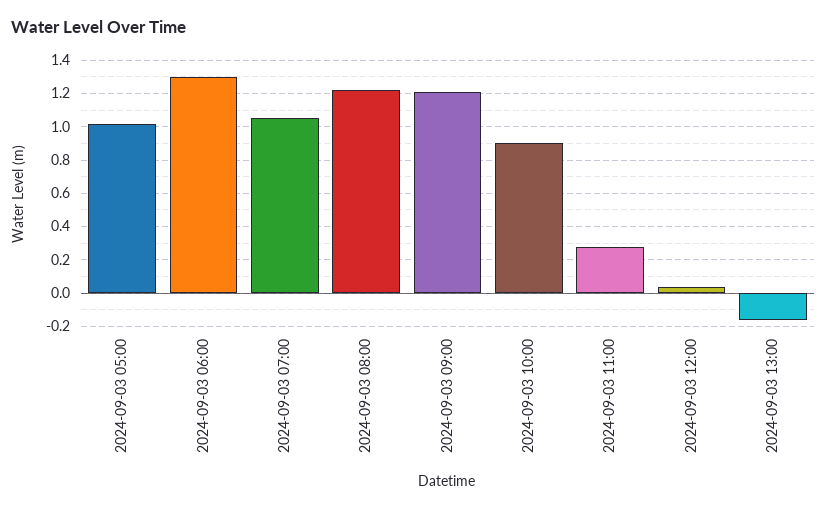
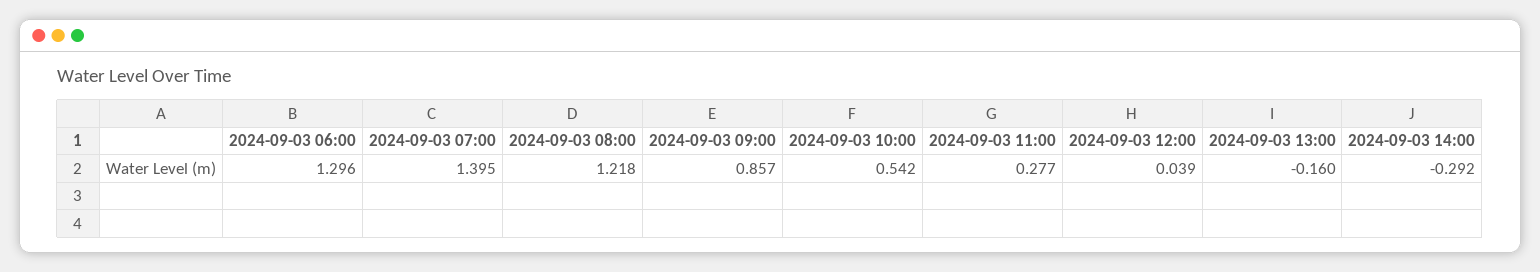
2024-09-03 05:00: 1 -> none
2024-09-03 07:00: 1.05 -> 1.395
2024-09-03 09:00: 1.2 -> 0.857
2024-09-03 10:00: 0.9 -> 0.542
2024-09-03 14:00: none -> -0.292

